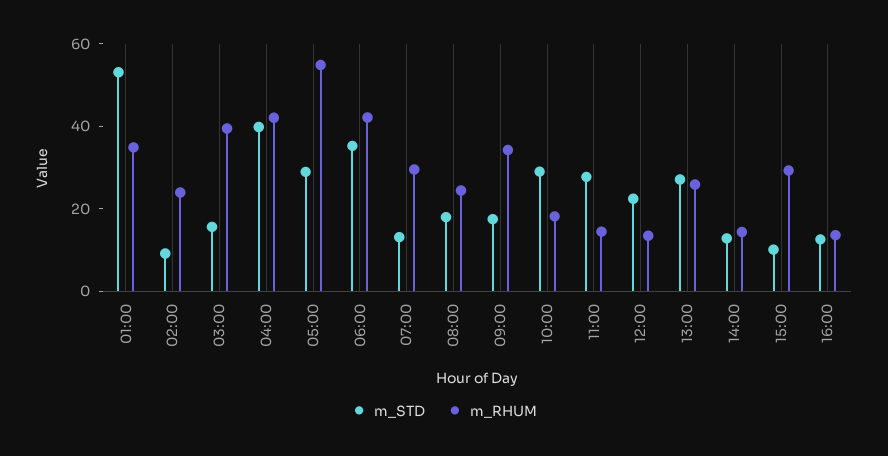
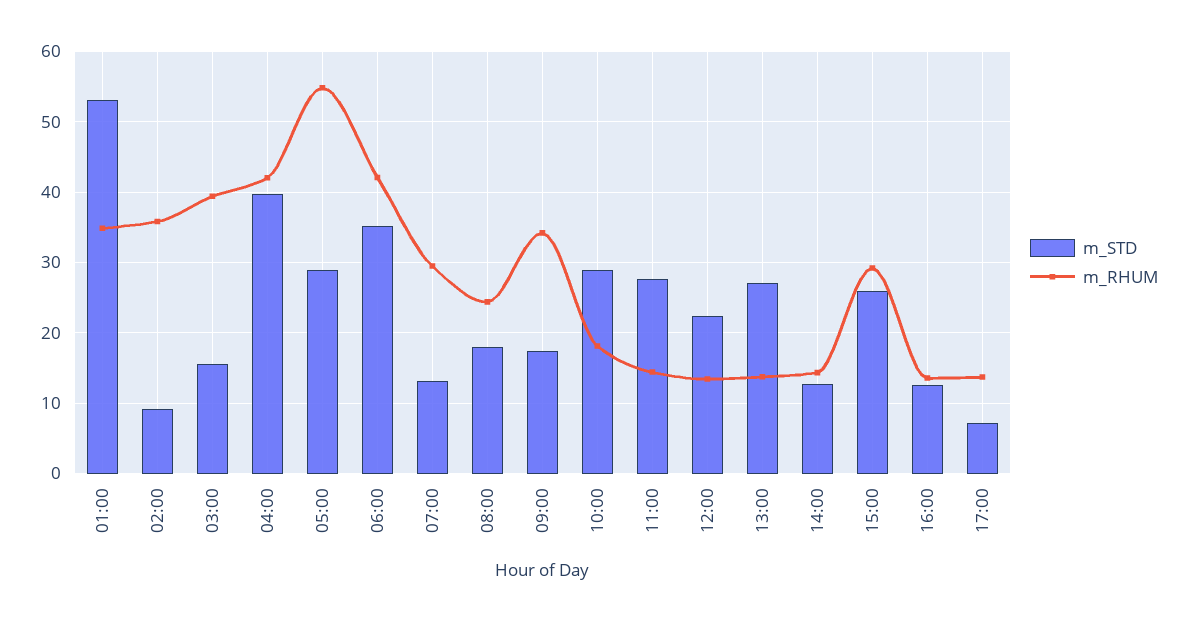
m_RHUM, 02:00: 25 -> 36
m_RHUM, 13:00: 25 -> 14
m_STD, 15:00: 10 -> 26
m_STD, 17:00: none -> 7
m_RHUM, 17:00: none -> 14

